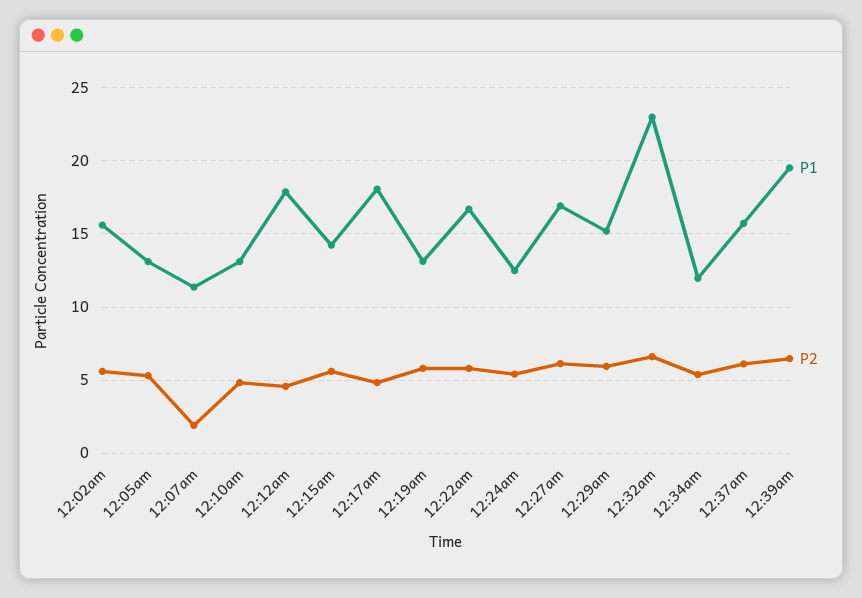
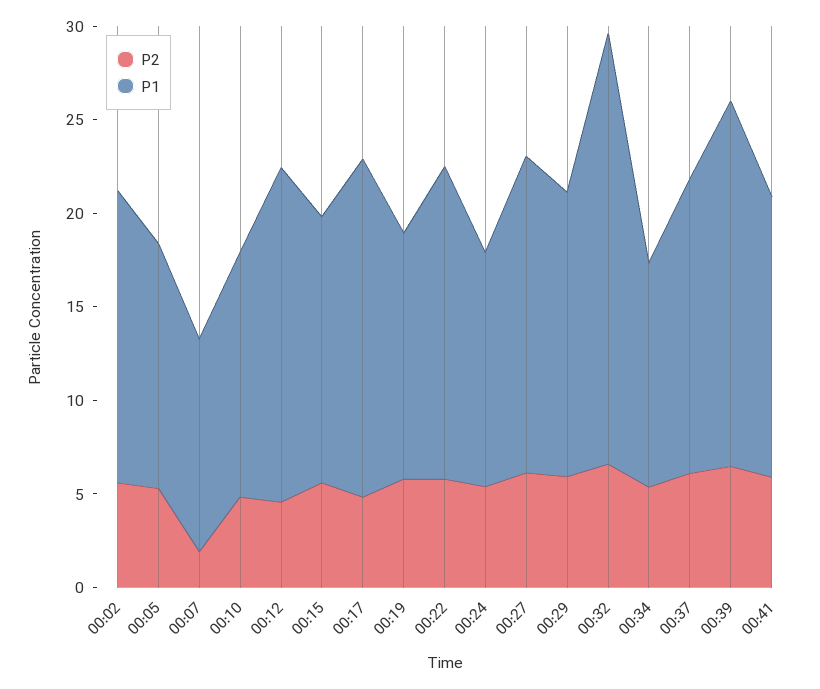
P2, 00:41: none -> 6
P1, 00:41: none -> 15

